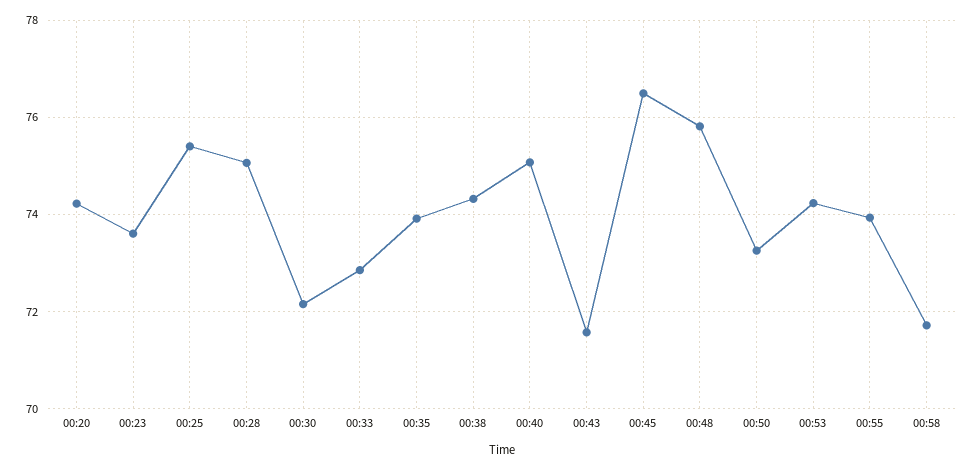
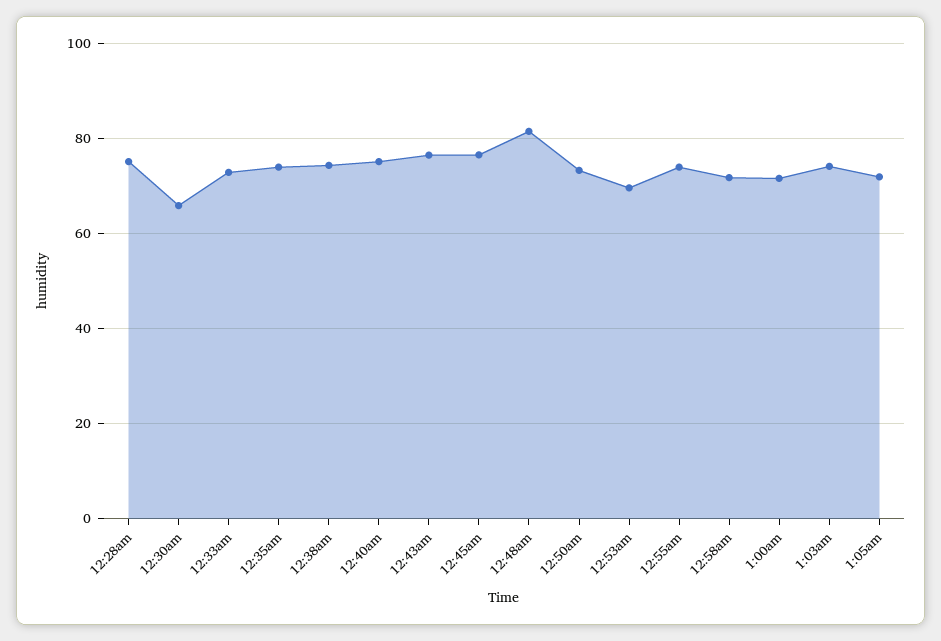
00:20: 74.2 -> none
00:23: 73.6 -> none
00:25: 75.4 -> none
00:30: 72.2 -> 66
00:43: 71.6 -> 76
00:48: 75.8 -> 82
00:53: 74.2 -> 70
1:00am: none -> 72
1:03am: none -> 74
1:05am: none -> 72

